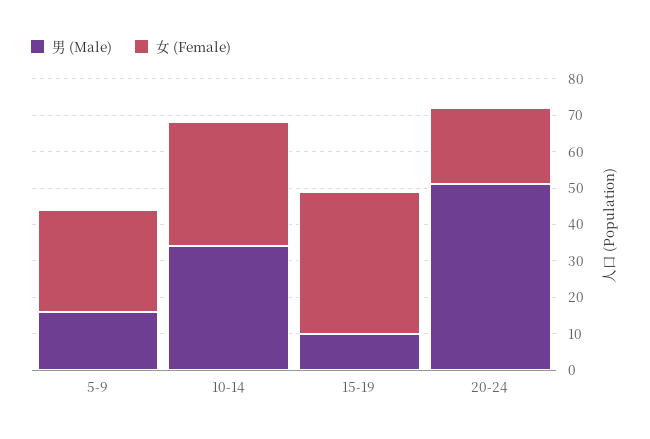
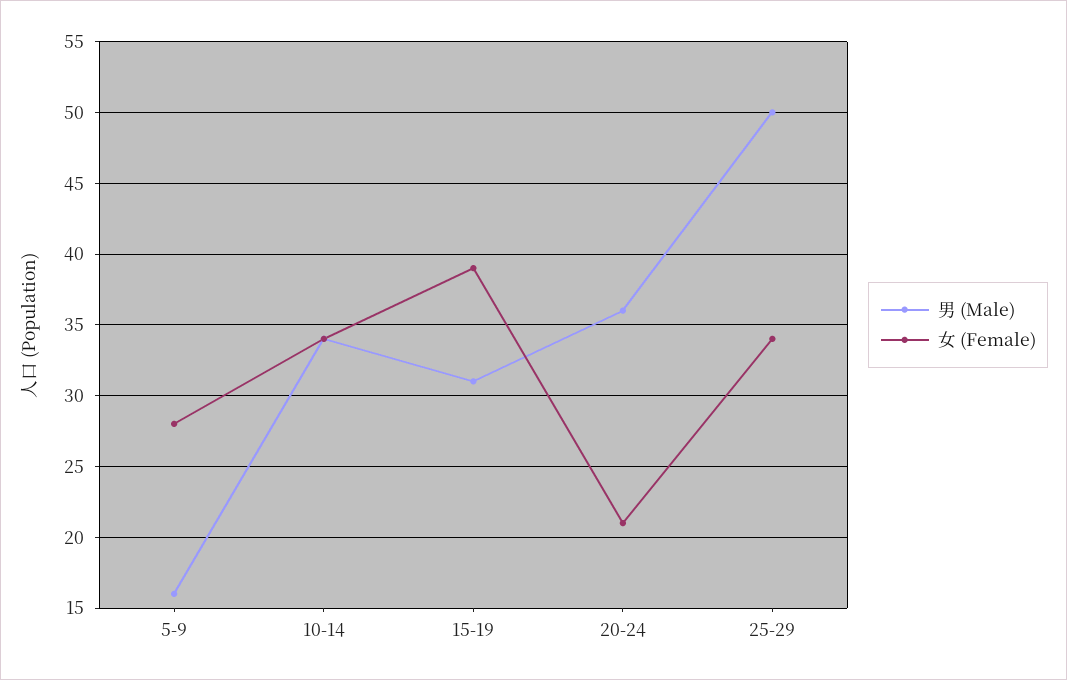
男 (Male), 15-19: 10 -> 31
男 (Male), 20-24: 50 -> 36
男 (Male), 25-29: none -> 50
女 (Female), 25-29: none -> 34

